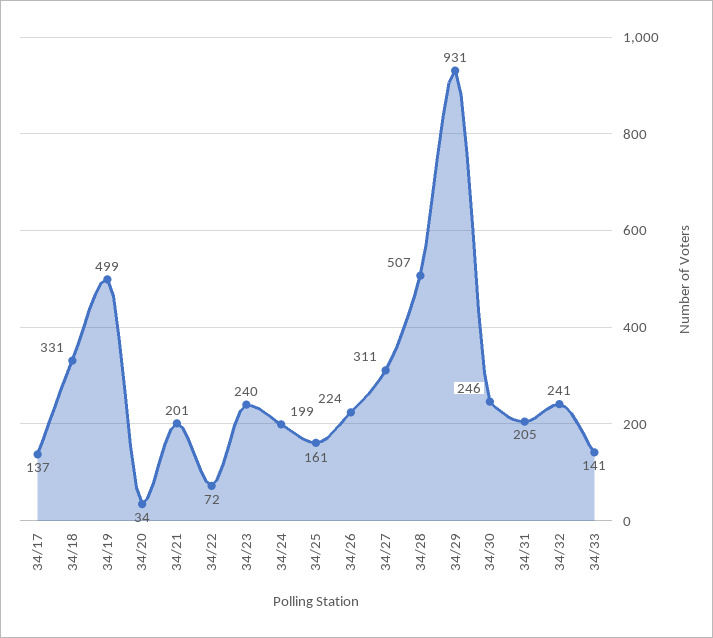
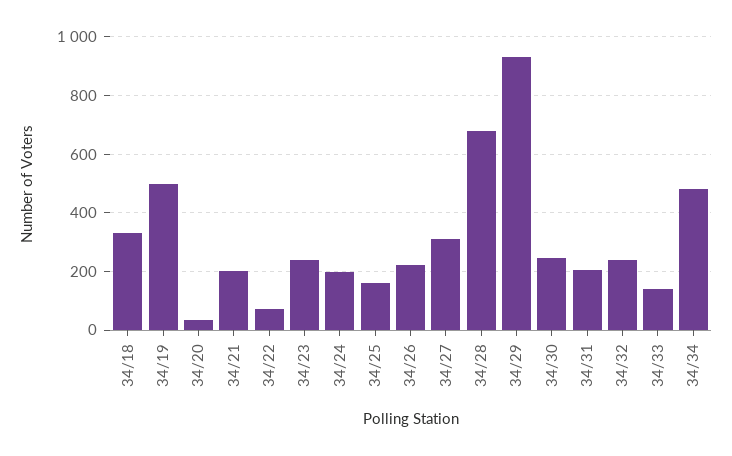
34/17: 137 -> none
34/28: 507 -> 675
34/34: none -> 475

